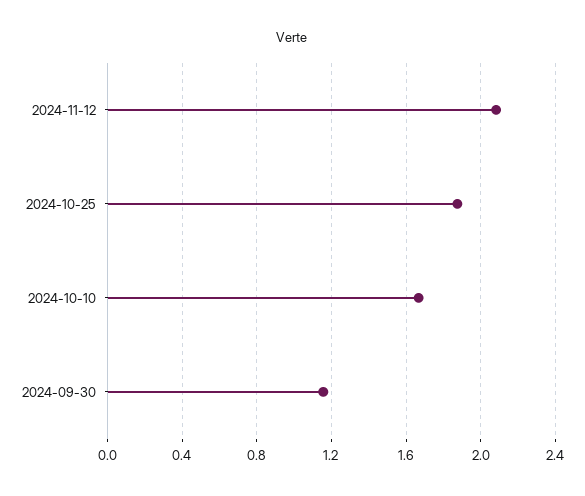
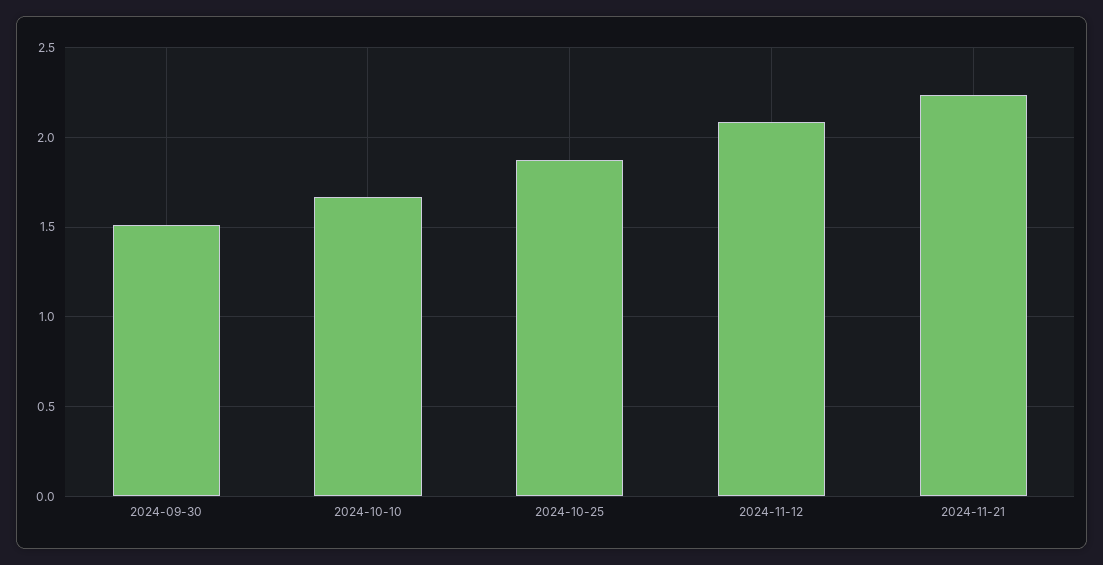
2024-09-30: 1.15 -> 1.5
2024-11-21: none -> 2.25

